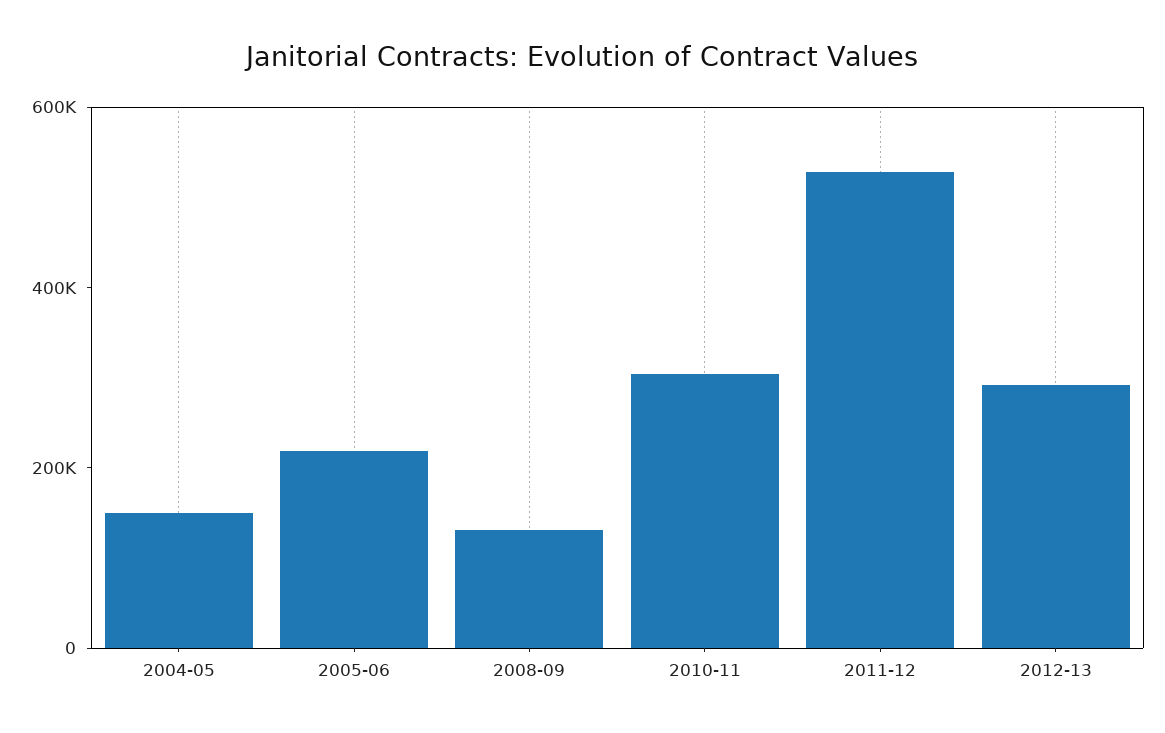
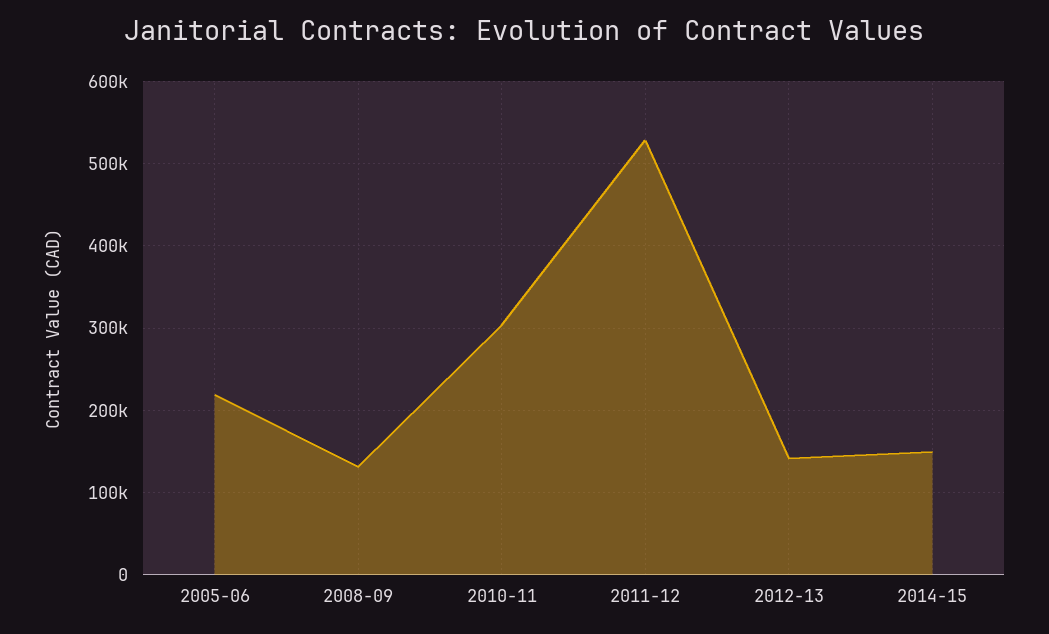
2004-05: 150000 -> none
2012-13: 300000 -> 140000
2014-15: none -> 150000

